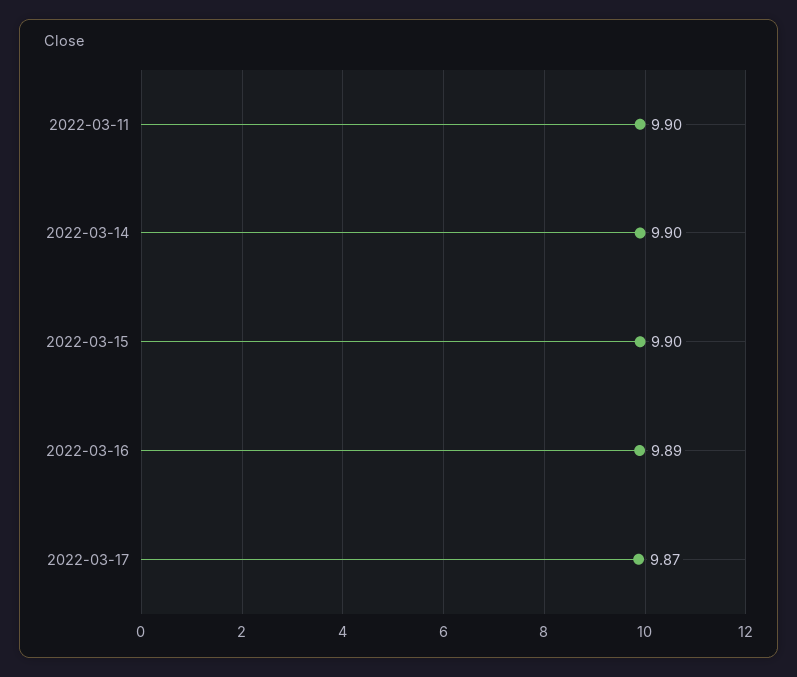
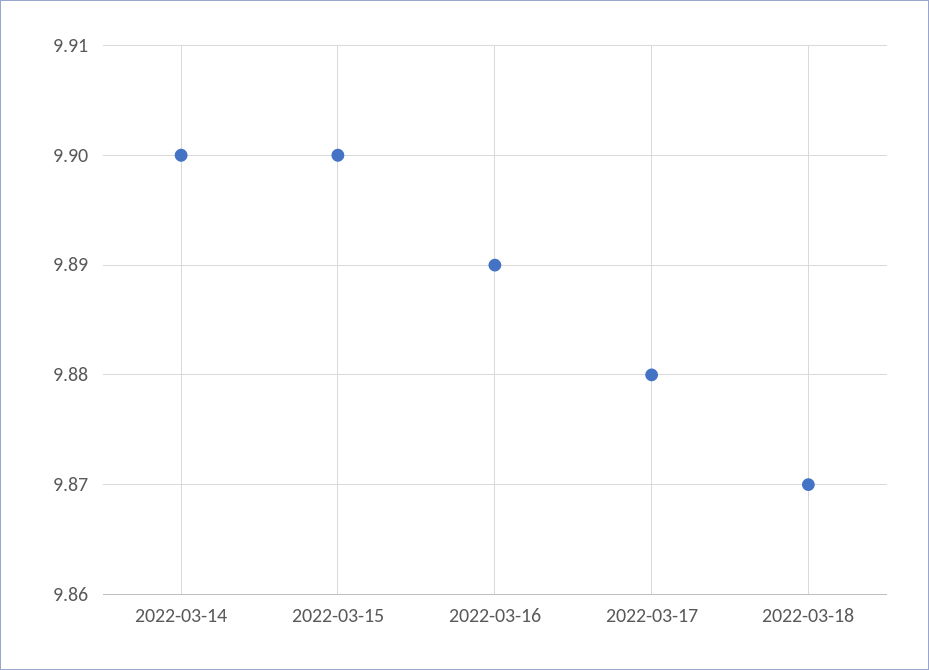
2022-03-11: 9.9 -> none
2022-03-17: 9.87 -> 9.88
2022-03-18: none -> 9.87

